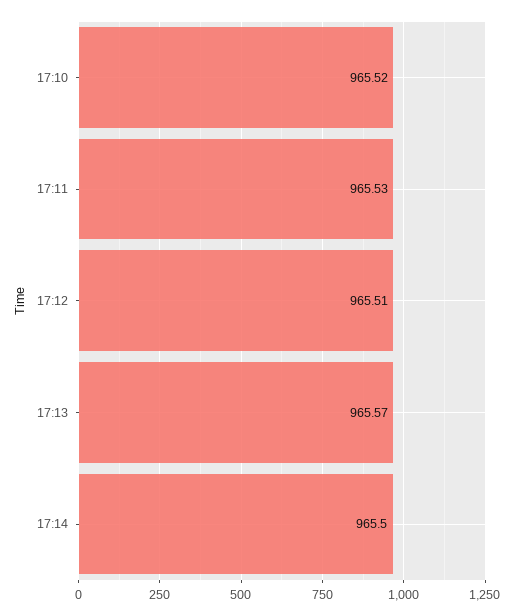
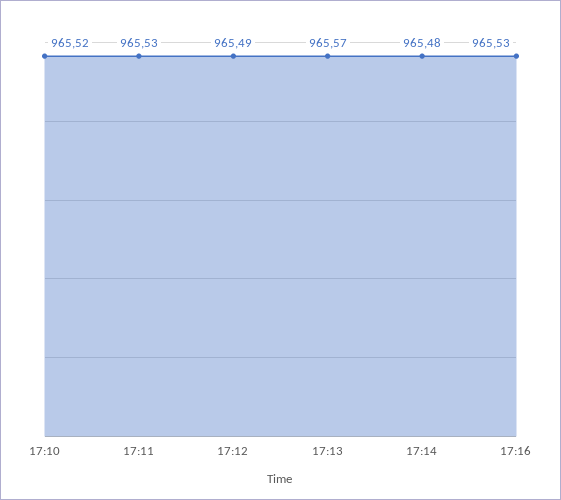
17:12: 965.51 -> 965.49
17:14: 965.5 -> 965.48
17:16: none -> 965.53

